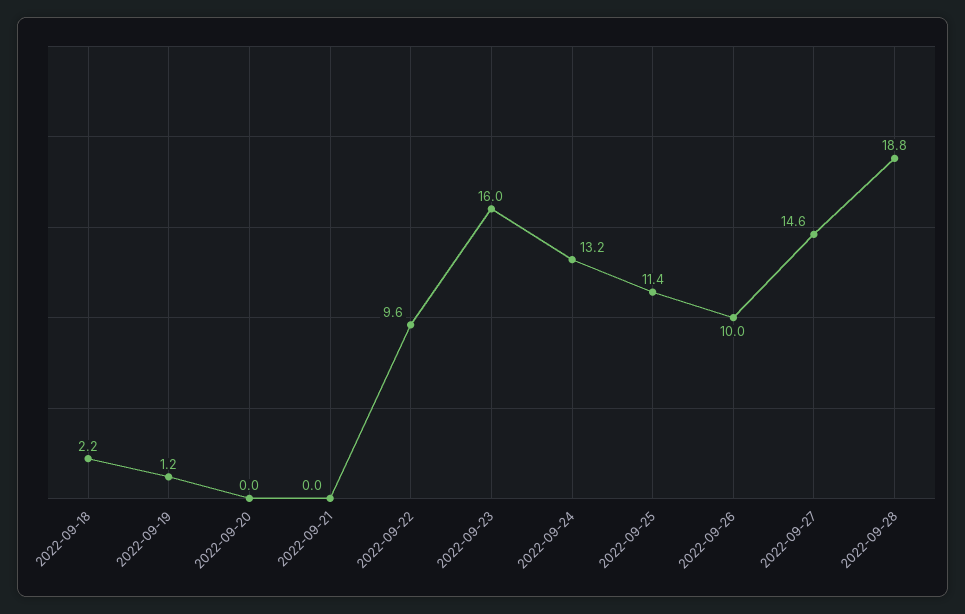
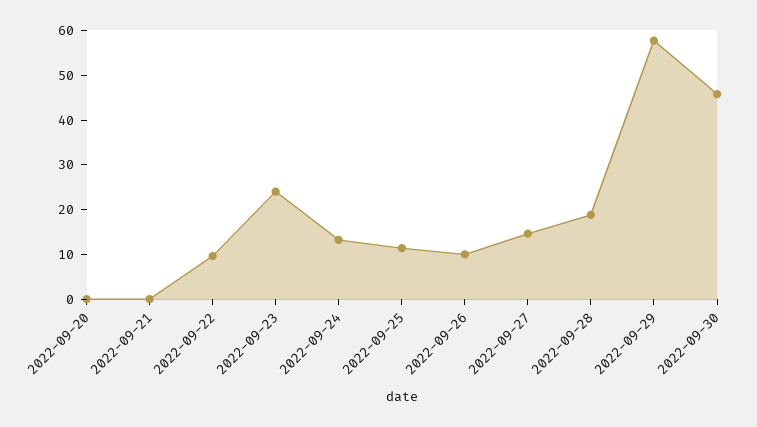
2022-09-18: 2.2 -> none
2022-09-19: 1.2 -> none
2022-09-23: 16 -> 24
2022-09-29: none -> 58
2022-09-30: none -> 46

